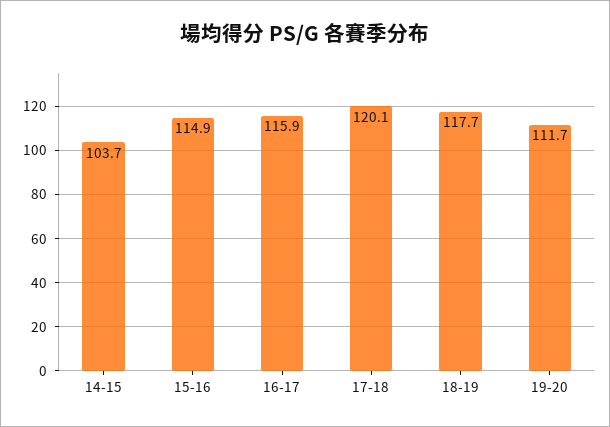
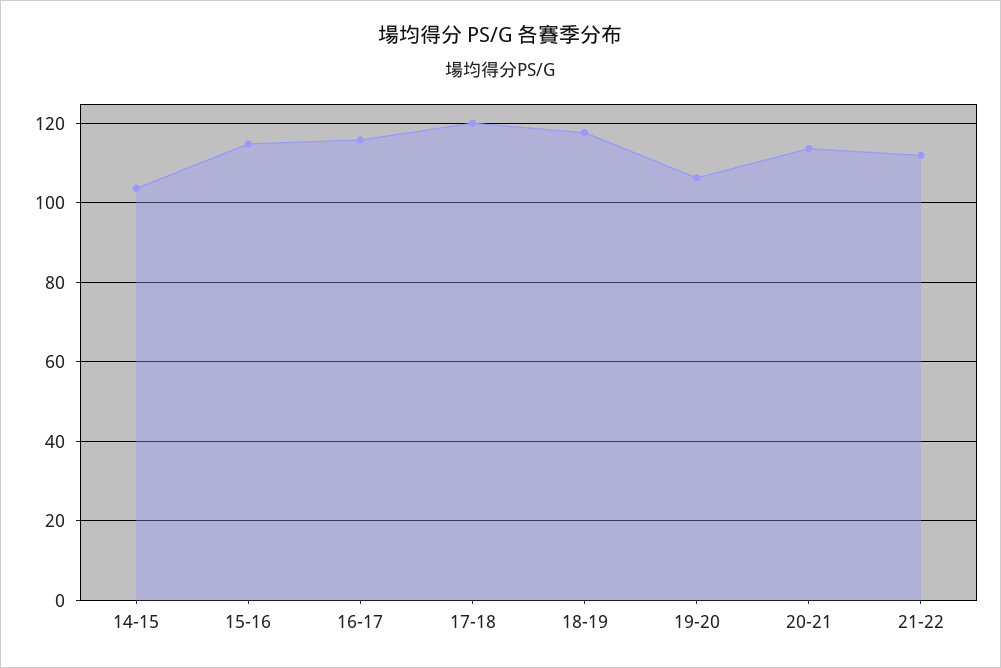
19-20: 111.7 -> 106
20-21: none -> 114
21-22: none -> 112

